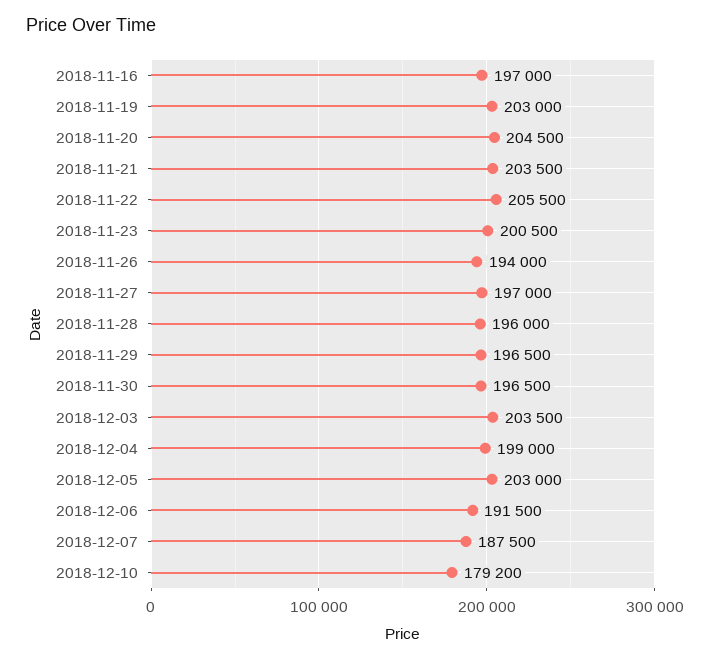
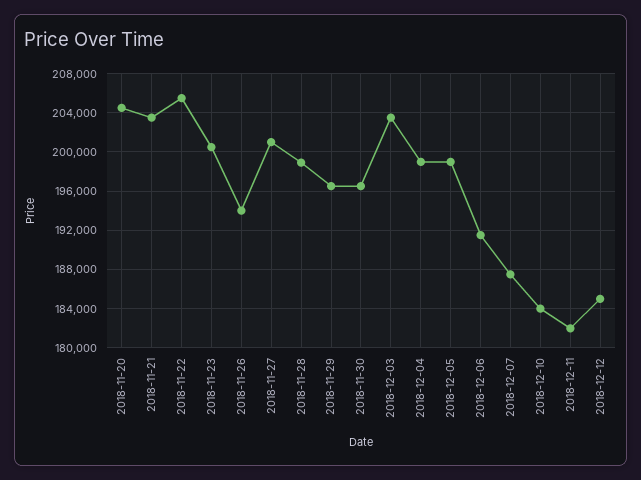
2018-11-16: 197000 -> none
2018-11-19: 203000 -> none
2018-11-27: 197000 -> 201000
2018-11-28: 196000 -> 199000
2018-12-05: 203000 -> 199000
2018-12-10: 179200 -> 184000
2018-12-11: none -> 182000
2018-12-12: none -> 185000

